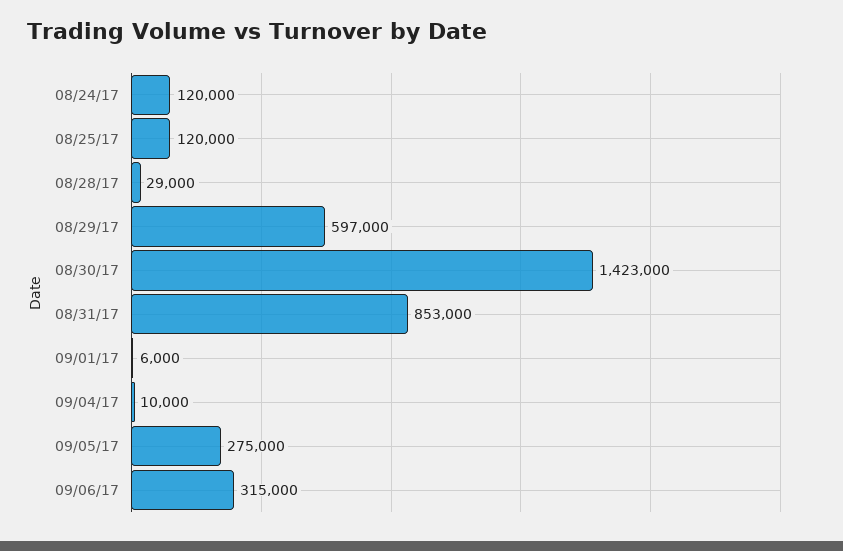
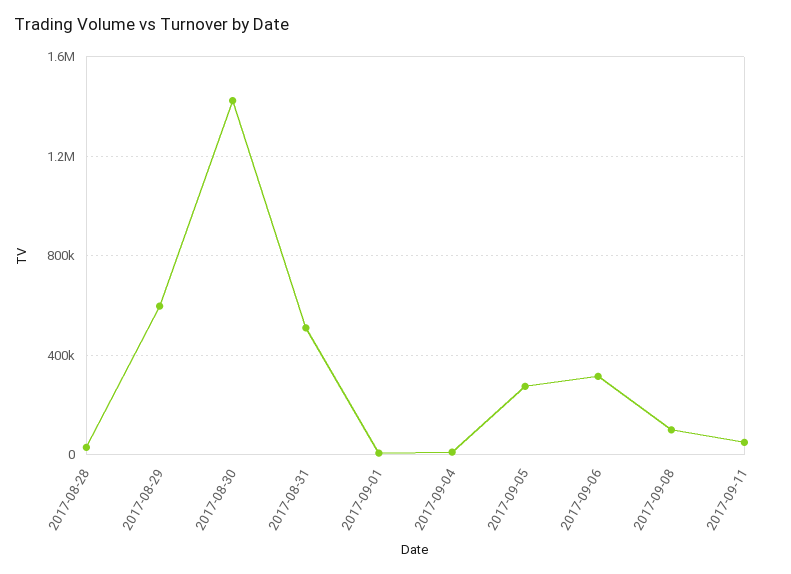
08/24/17: 120000 -> none
08/25/17: 120000 -> none
08/31/17: 853000 -> 500000
2017-09-08: none -> 100000
2017-09-11: none -> 50000

